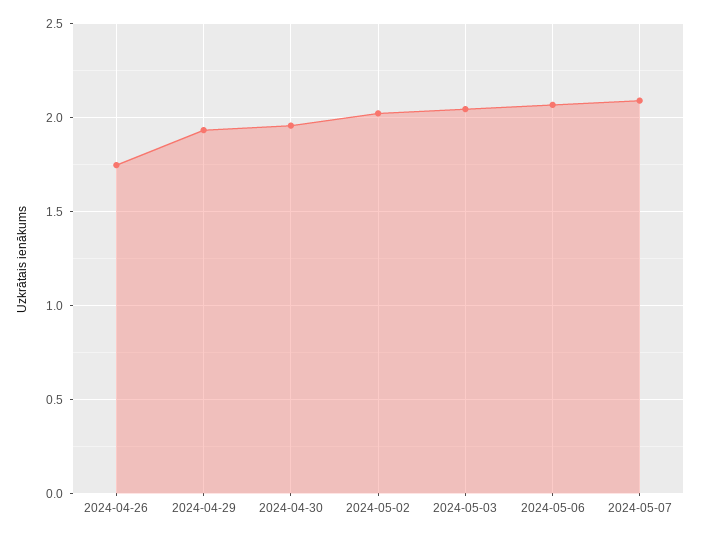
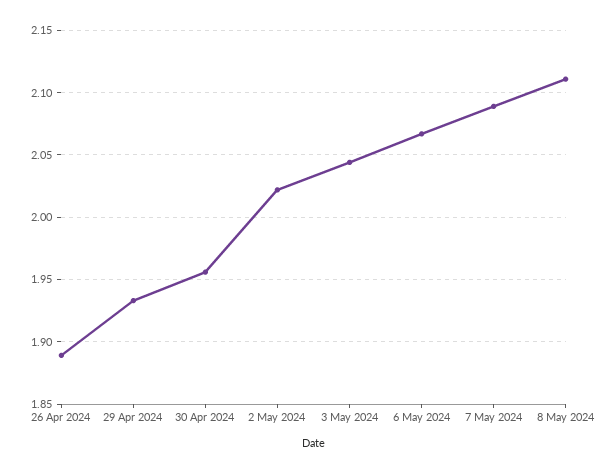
2024-04-26: 1.75 -> 1.89
8 May 2024: none -> 2.11

